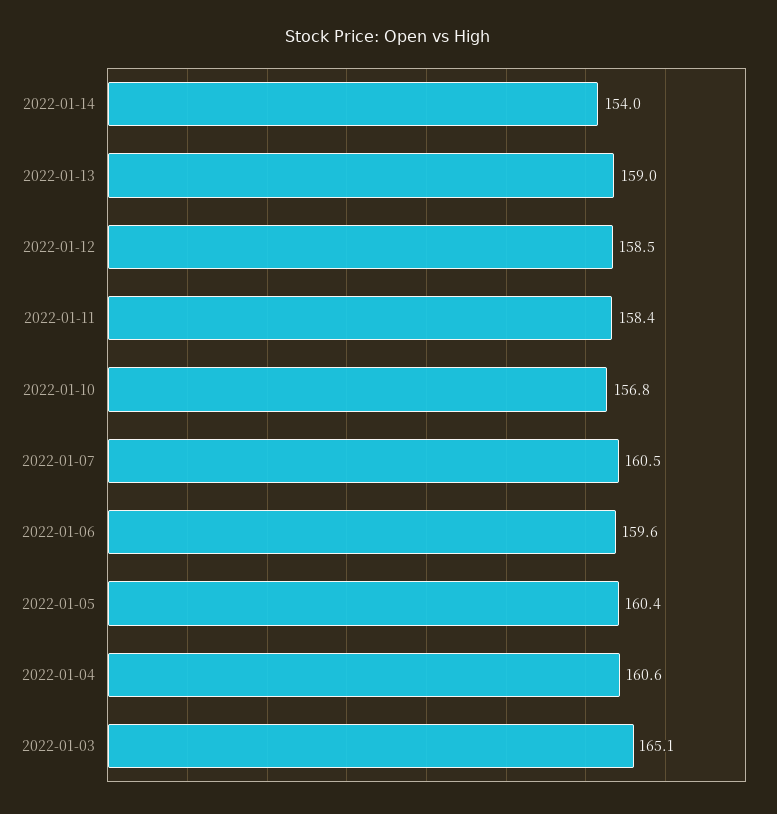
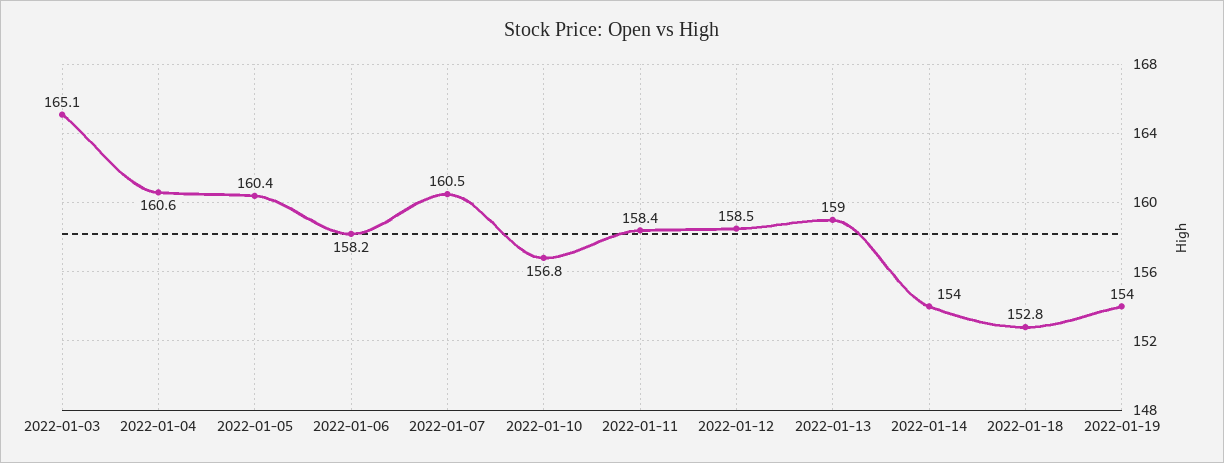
2022-01-06: 159.6 -> 158.2
2022-01-18: none -> 152.8
2022-01-19: none -> 154

